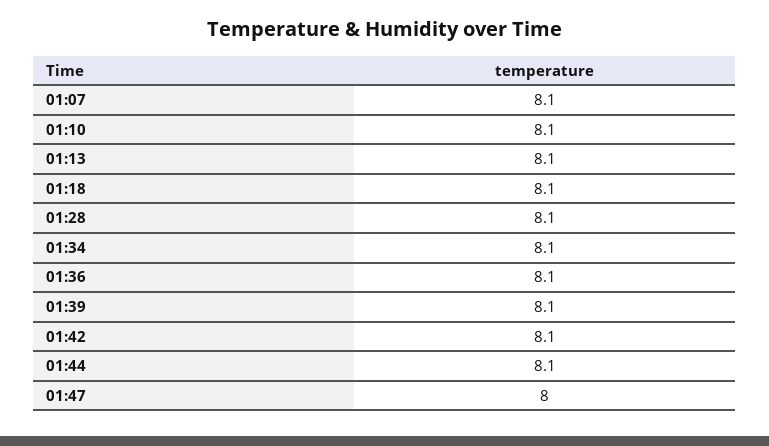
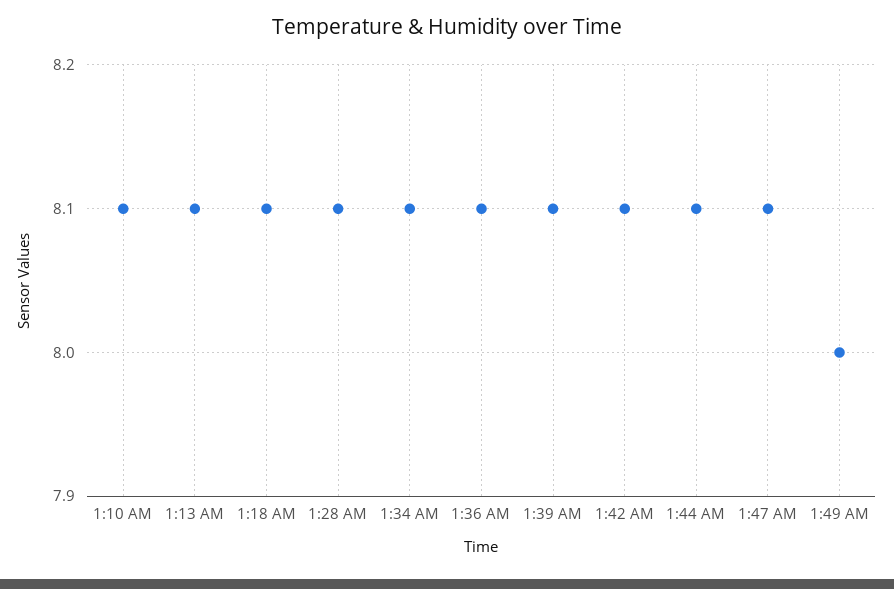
01:07: 8.1 -> none
01:47: 8 -> 8.1
1:49 AM: none -> 8

